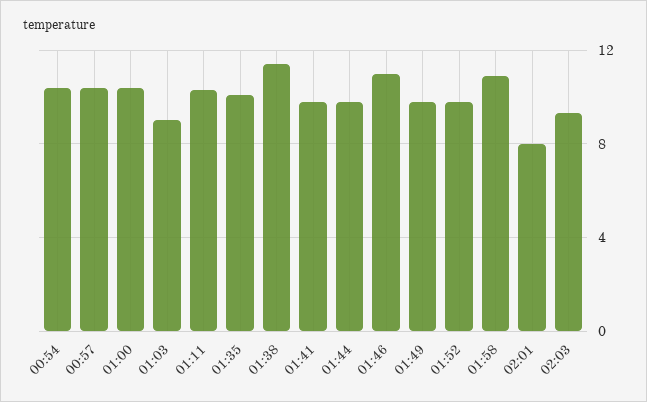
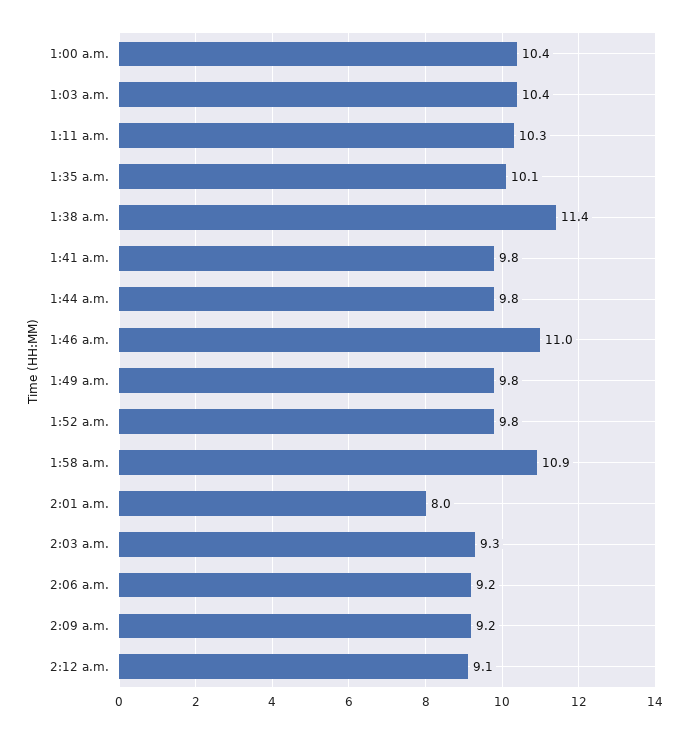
00:54: 10.5 -> none
00:57: 10.5 -> none
01:03: 9 -> 10.4
2:06 a.m.: none -> 9.2
2:09 a.m.: none -> 9.2
2:12 a.m.: none -> 9.1

